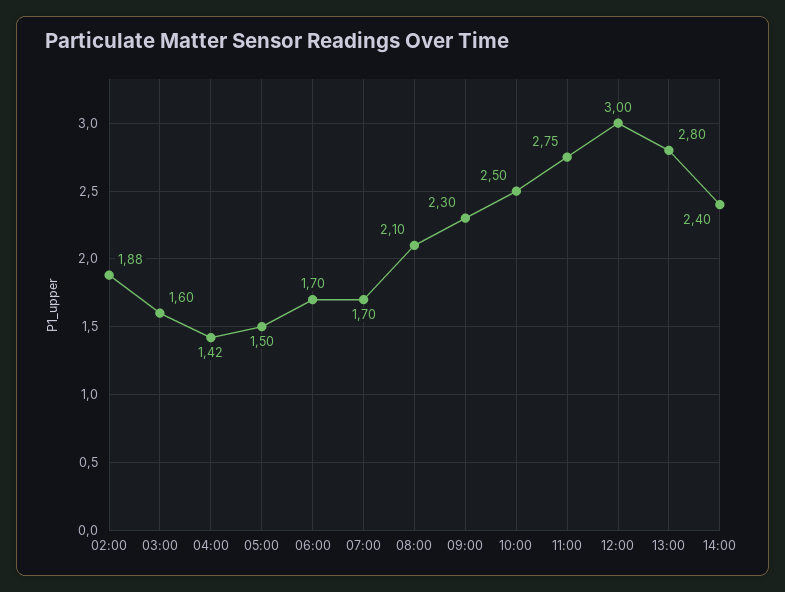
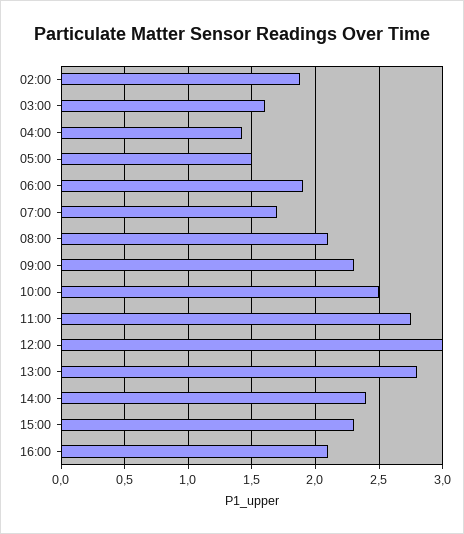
06:00: 1.7 -> 1.9
15:00: none -> 2.3
16:00: none -> 2.1

